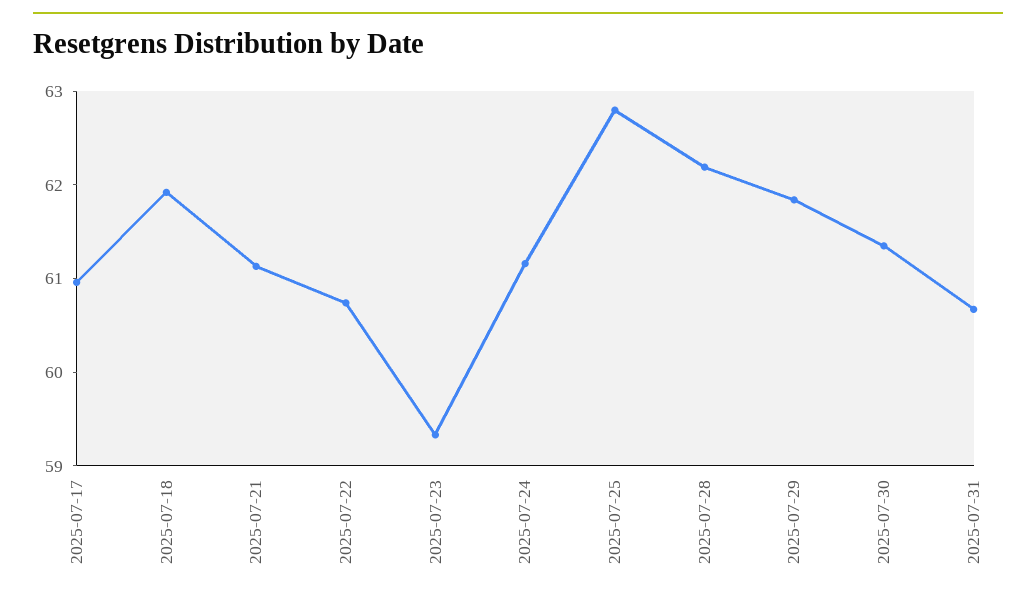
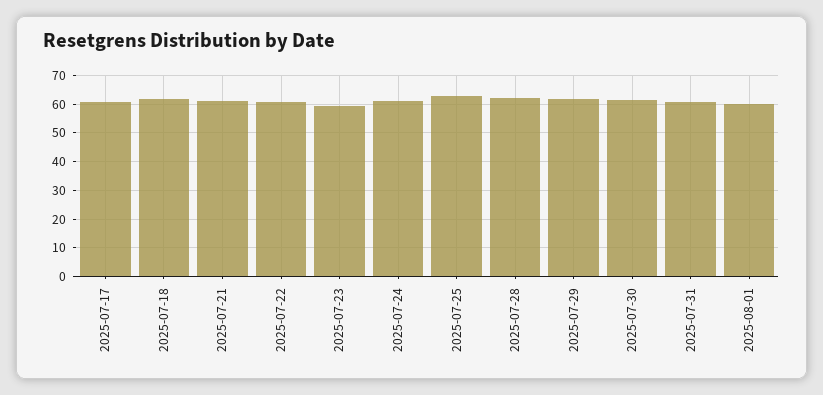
2025-08-01: none -> 60

